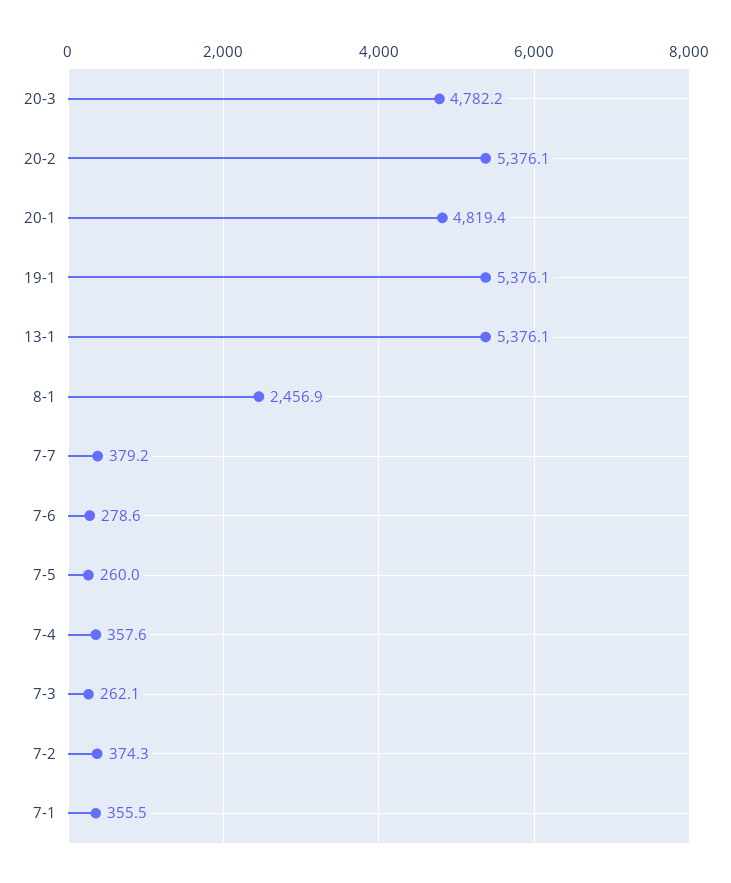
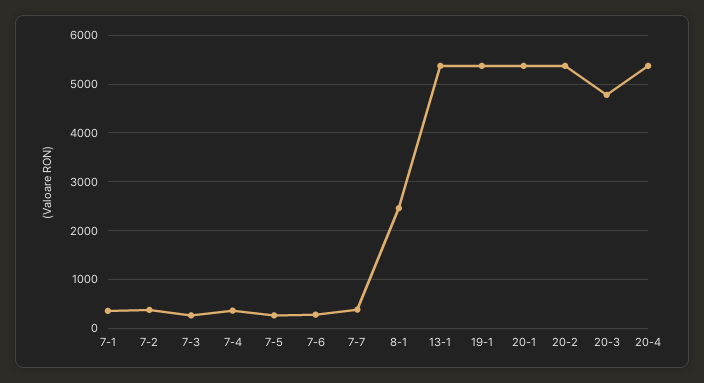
20-1: 4819.4 -> 5400
20-4: none -> 5400

